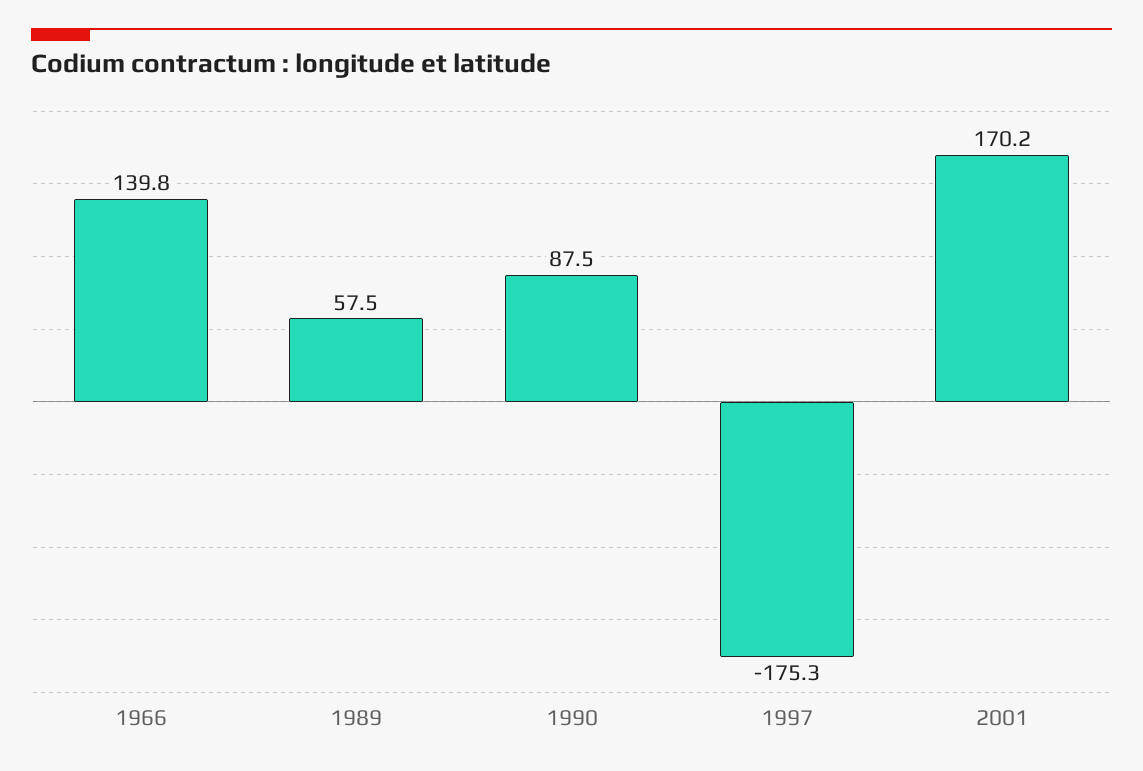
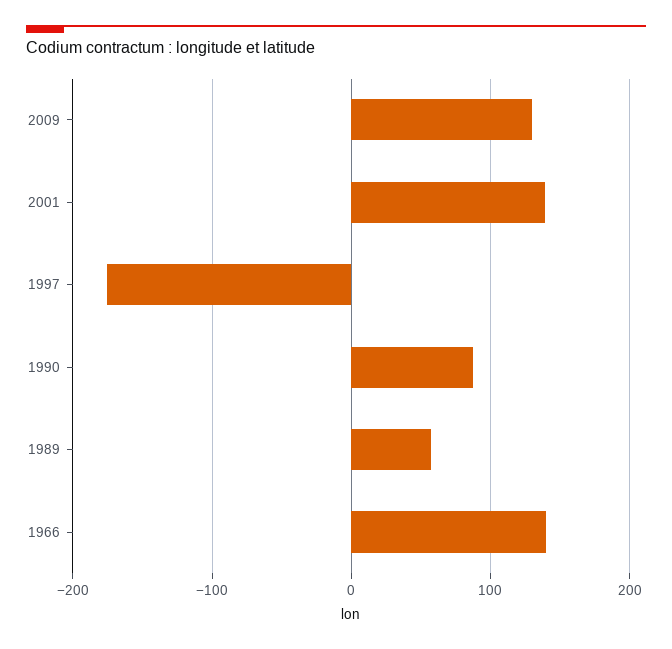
2001: 170.2 -> 140
2009: none -> 130

